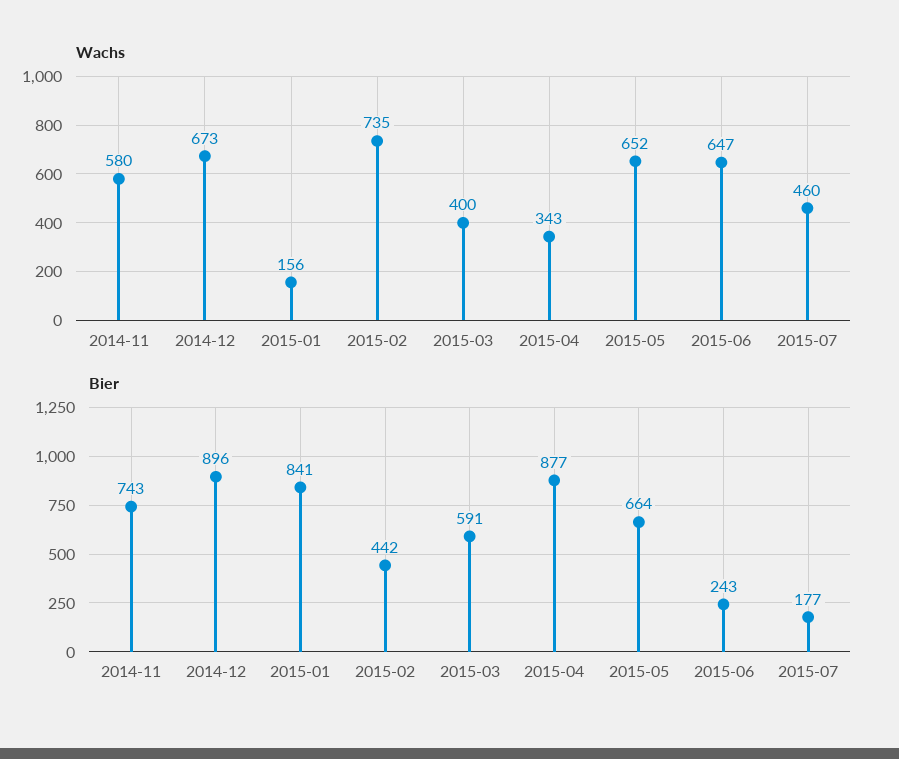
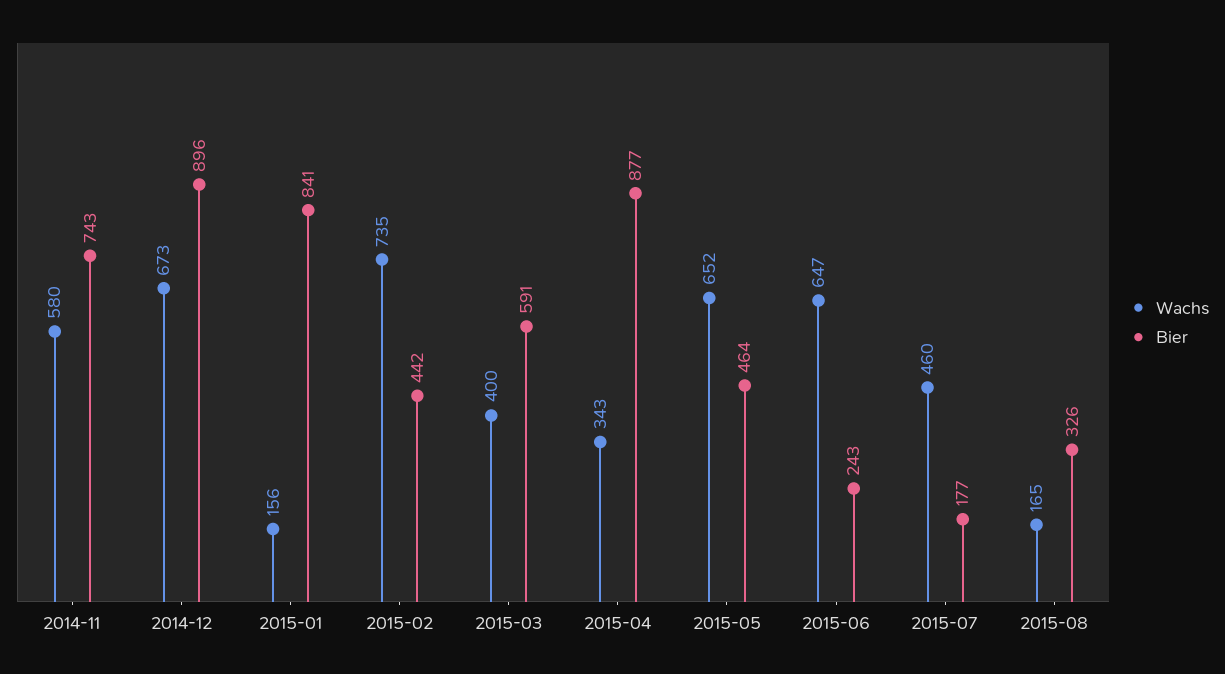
Bier, 2015-05: 664 -> 464
Wachs, 2015-08: none -> 165
Bier, 2015-08: none -> 326

